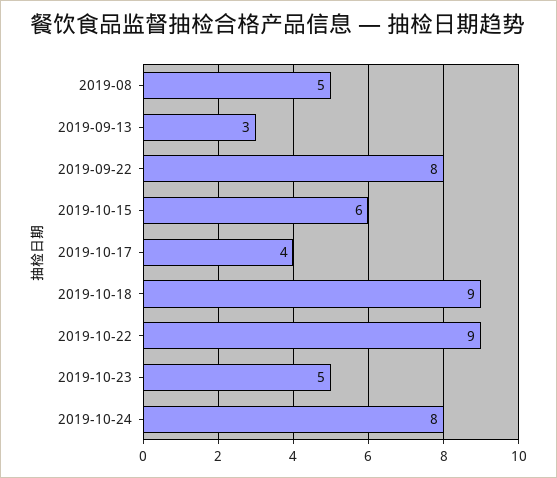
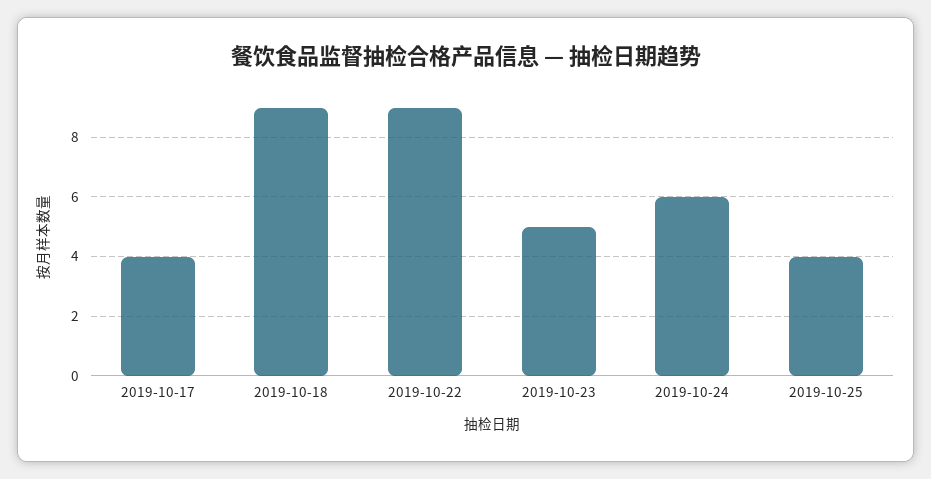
2019-08: 5 -> none
2019-09-13: 3 -> none
2019-09-22: 8 -> none
2019-10-15: 6 -> none
2019-10-24: 8 -> 6
2019-10-25: none -> 4

